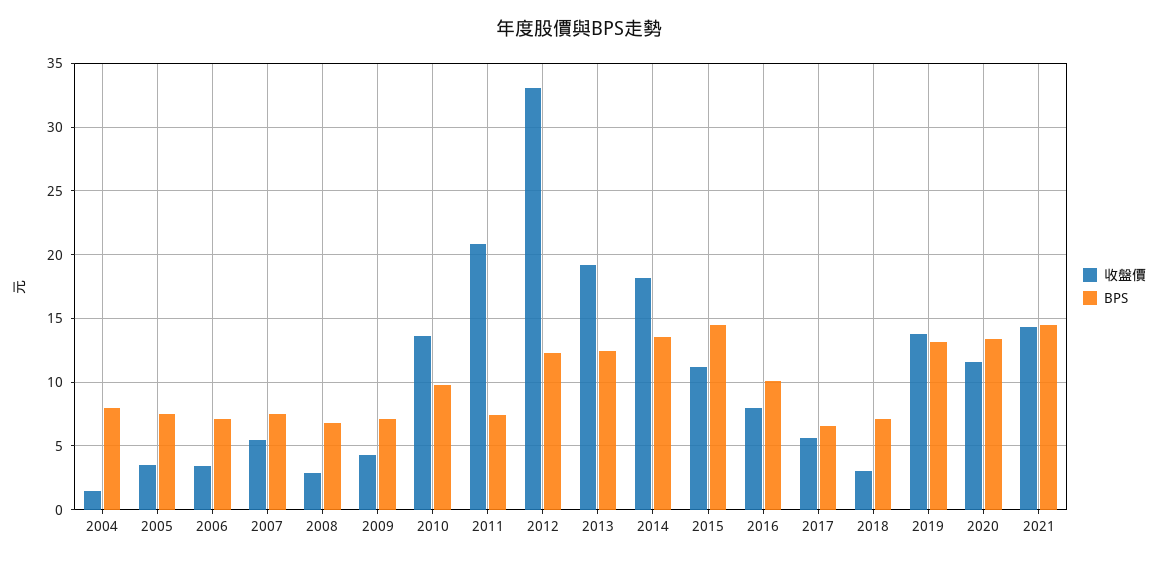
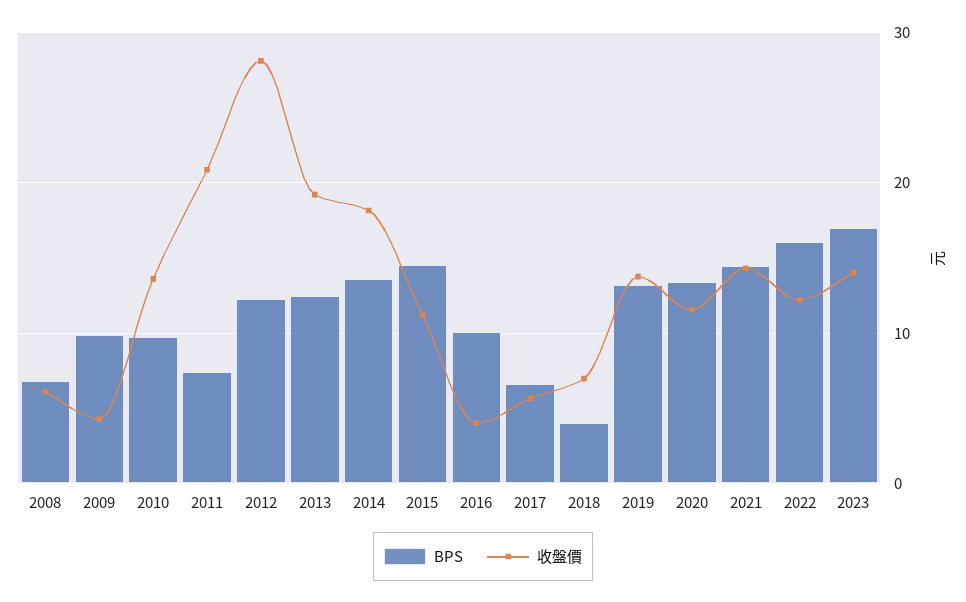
收盤價, 2004: 1.5 -> none
BPS, 2004: 8 -> none
收盤價, 2005: 3.5 -> none
BPS, 2005: 7.5 -> none
收盤價, 2006: 3.5 -> none
BPS, 2006: 7 -> none
收盤價, 2007: 5.5 -> none
BPS, 2007: 7.5 -> none
收盤價, 2008: 3 -> 6
BPS, 2009: 7 -> 10
收盤價, 2012: 33 -> 28
收盤價, 2016: 8 -> 4
收盤價, 2018: 3 -> 7
BPS, 2018: 7 -> 4
BPS, 2022: none -> 16
收盤價, 2022: none -> 12
BPS, 2023: none -> 17
收盤價, 2023: none -> 14

